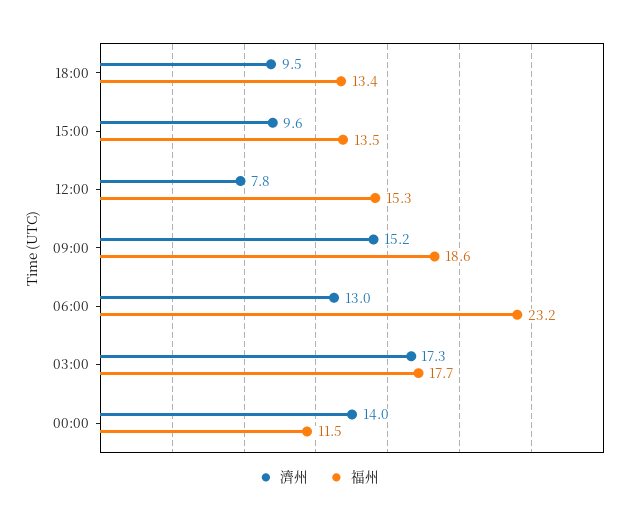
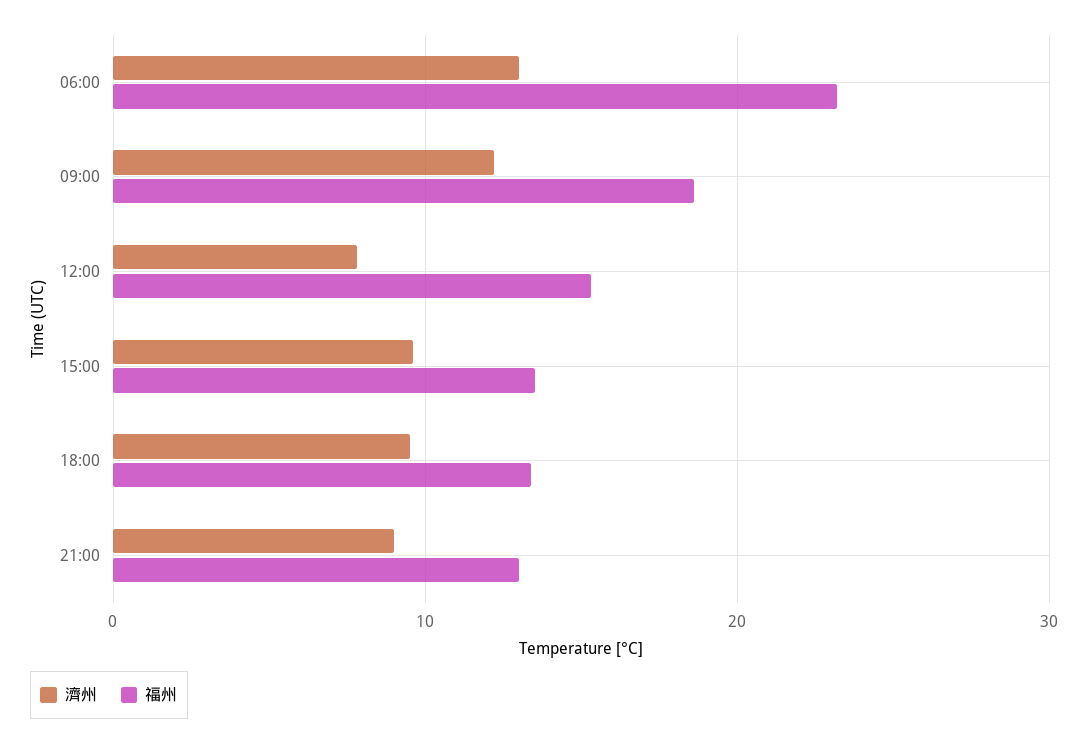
濟州, 09:00: 15.2 -> 12
濟州, 03:00: 17.3 -> none
福州, 03:00: 17.7 -> none
濟州, 00:00: 14 -> none
福州, 00:00: 11.5 -> none
濟州, 21:00: none -> 9
福州, 21:00: none -> 13

